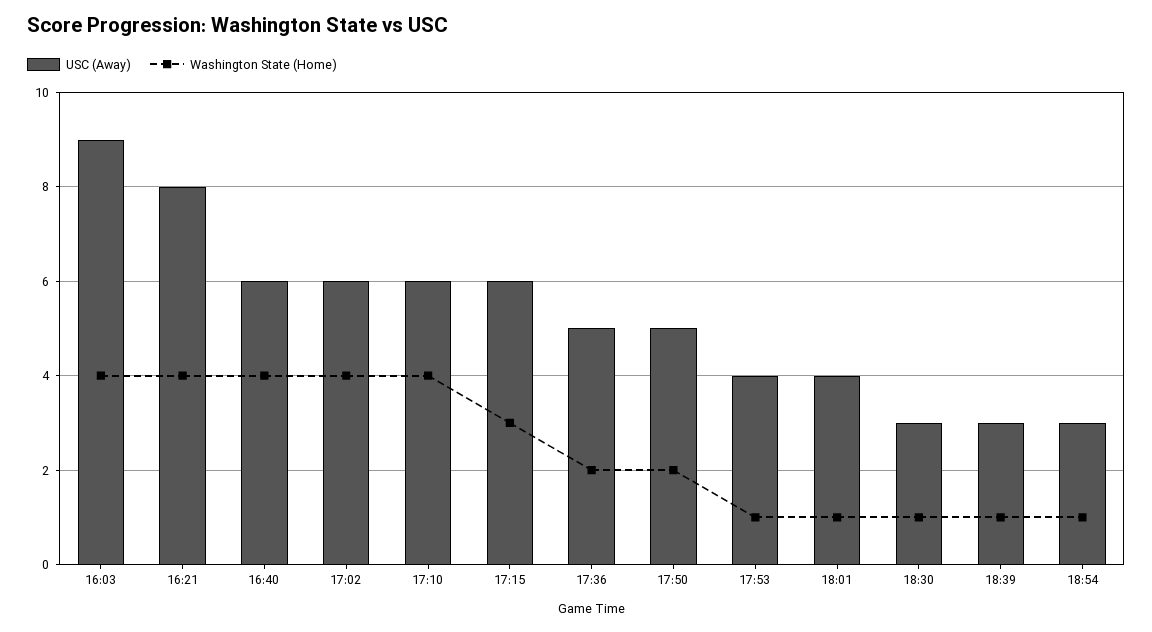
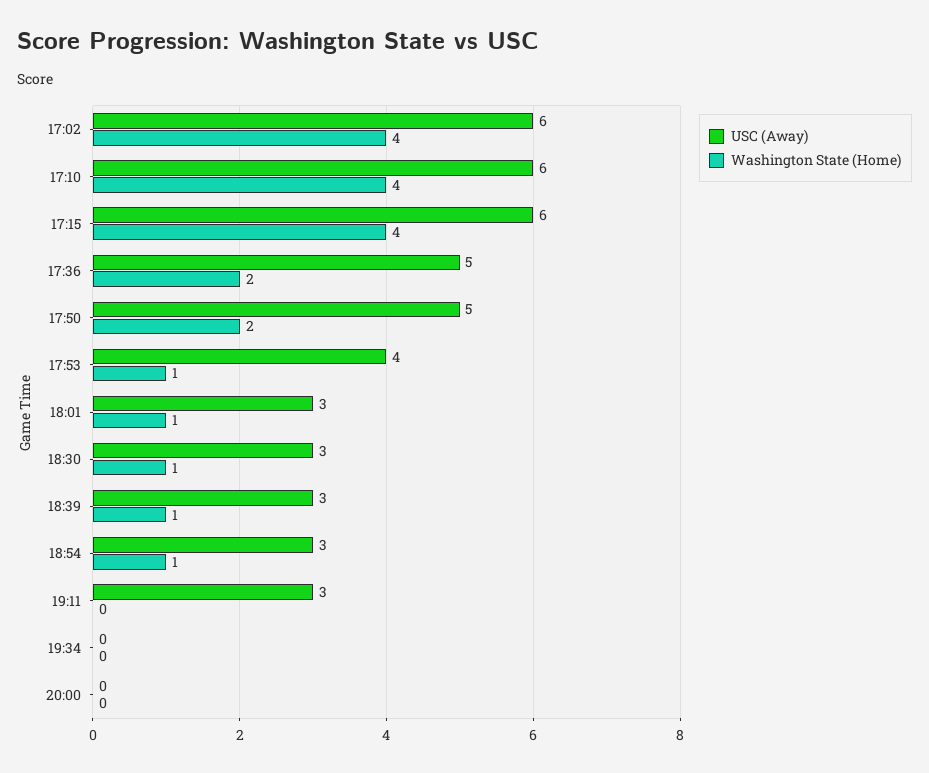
USC (Away), 16:03: 9 -> none
Washington State (Home), 16:03: 4 -> none
USC (Away), 16:21: 8 -> none
Washington State (Home), 16:21: 4 -> none
USC (Away), 16:40: 6 -> none
Washington State (Home), 16:40: 4 -> none
Washington State (Home), 17:15: 3 -> 4
USC (Away), 18:01: 4 -> 3
USC (Away), 19:11: none -> 3
Washington State (Home), 19:11: none -> 0
USC (Away), 19:34: none -> 0
Washington State (Home), 19:34: none -> 0
USC (Away), 20:00: none -> 0
Washington State (Home), 20:00: none -> 0

